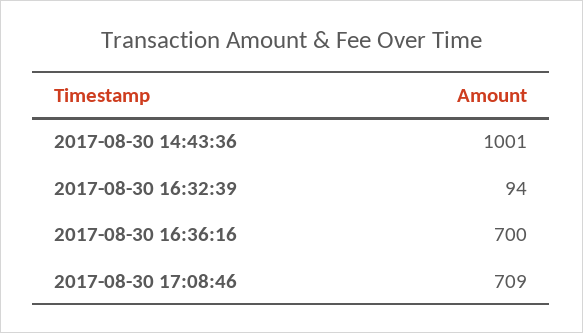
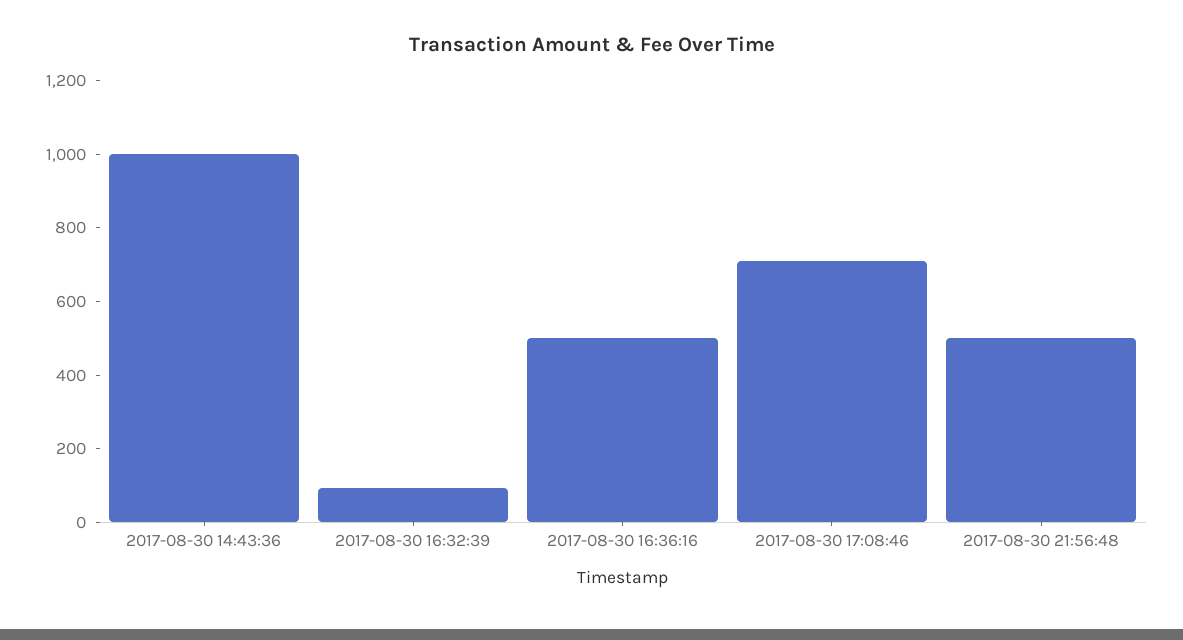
2017-08-30 16:36:16: 700 -> 500
2017-08-30 21:56:48: none -> 500

